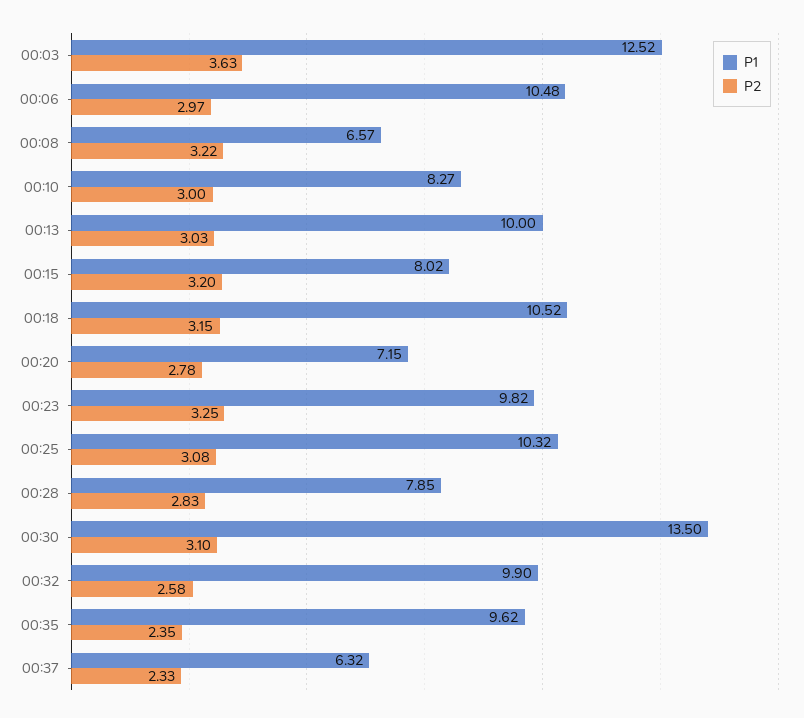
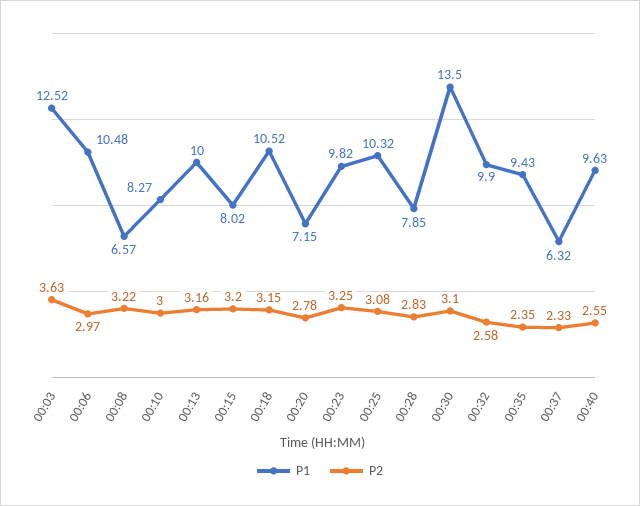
P2, 00:13: 3.03 -> 3.16
P1, 00:35: 9.62 -> 9.43
P1, 00:40: none -> 9.63
P2, 00:40: none -> 2.55

